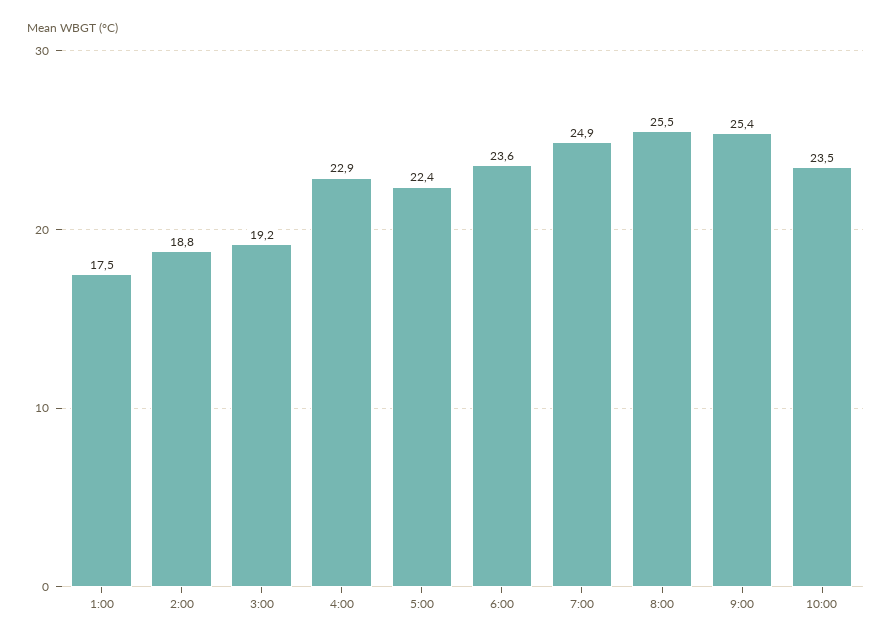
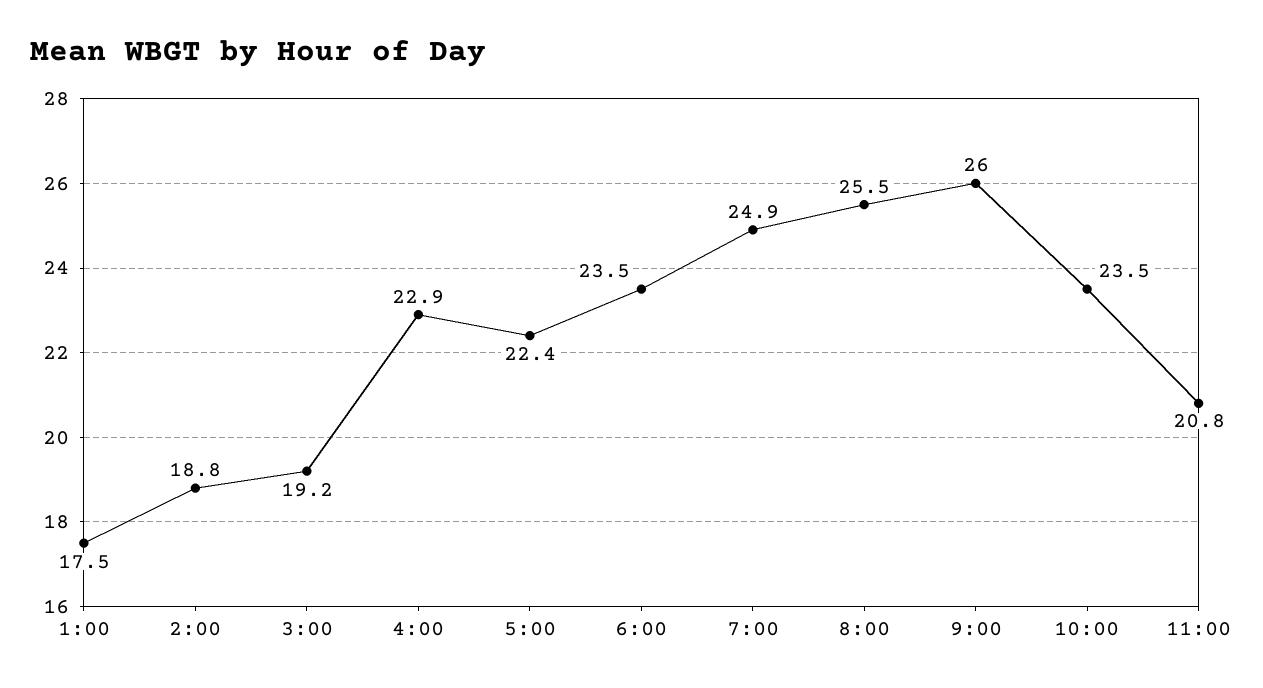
6:00: 23.6 -> 23.5
9:00: 25.4 -> 26
11:00: none -> 20.8

